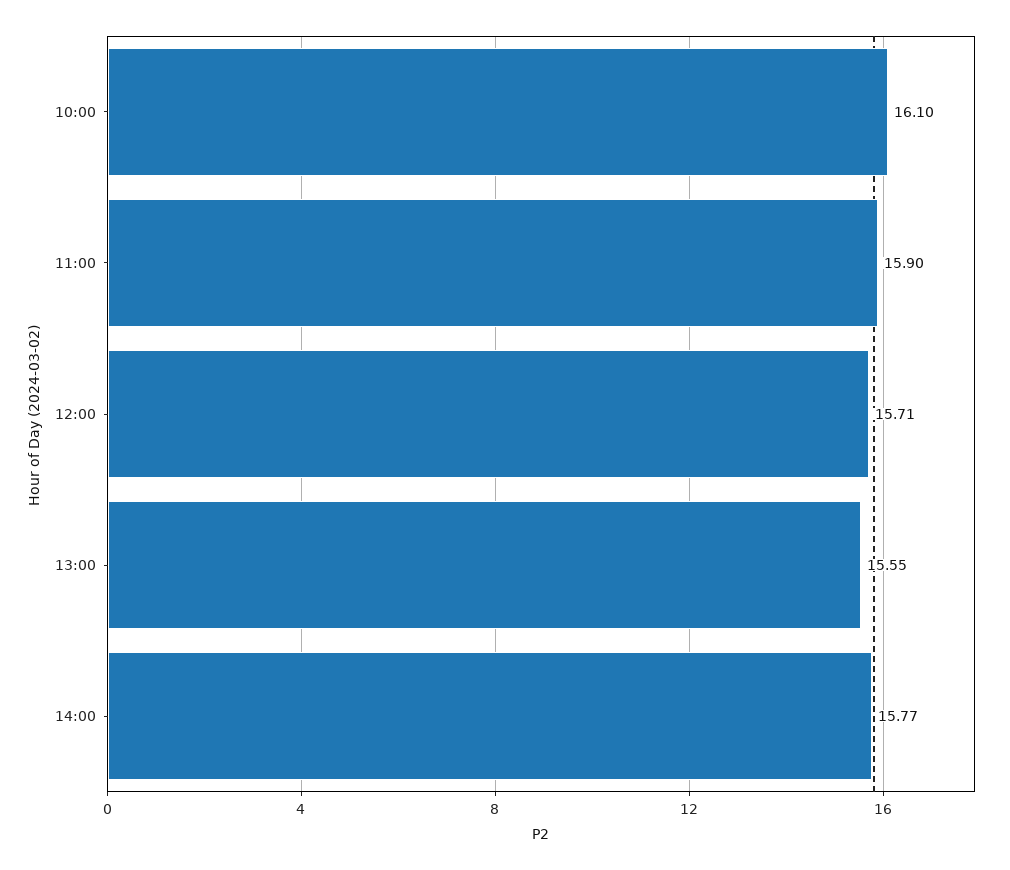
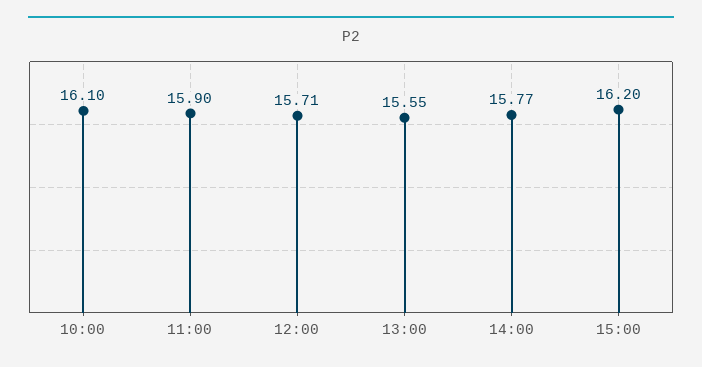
15:00: none -> 16.2

